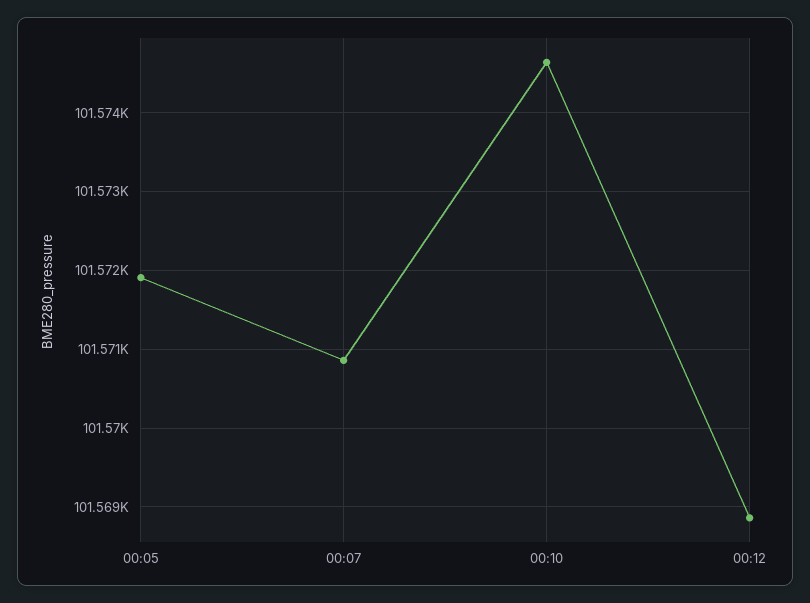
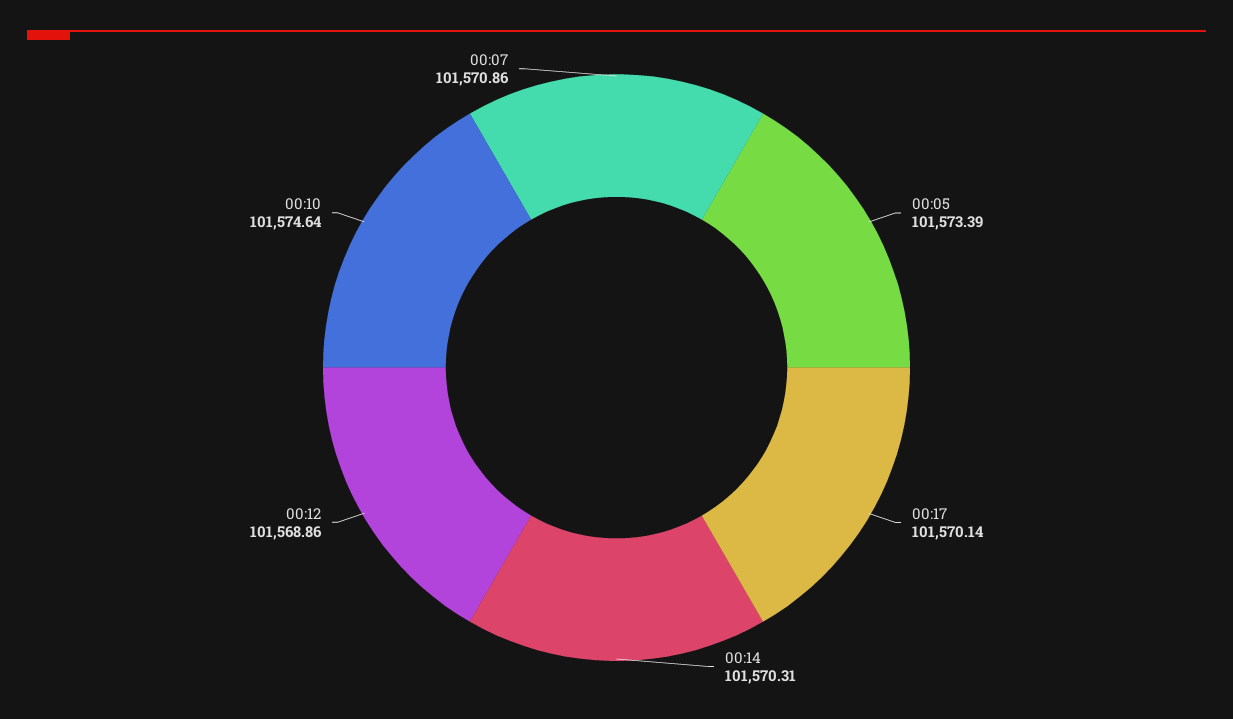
00:05: 101571.9 -> 101573.39
00:17: none -> 101570.14
00:14: none -> 101570.31

